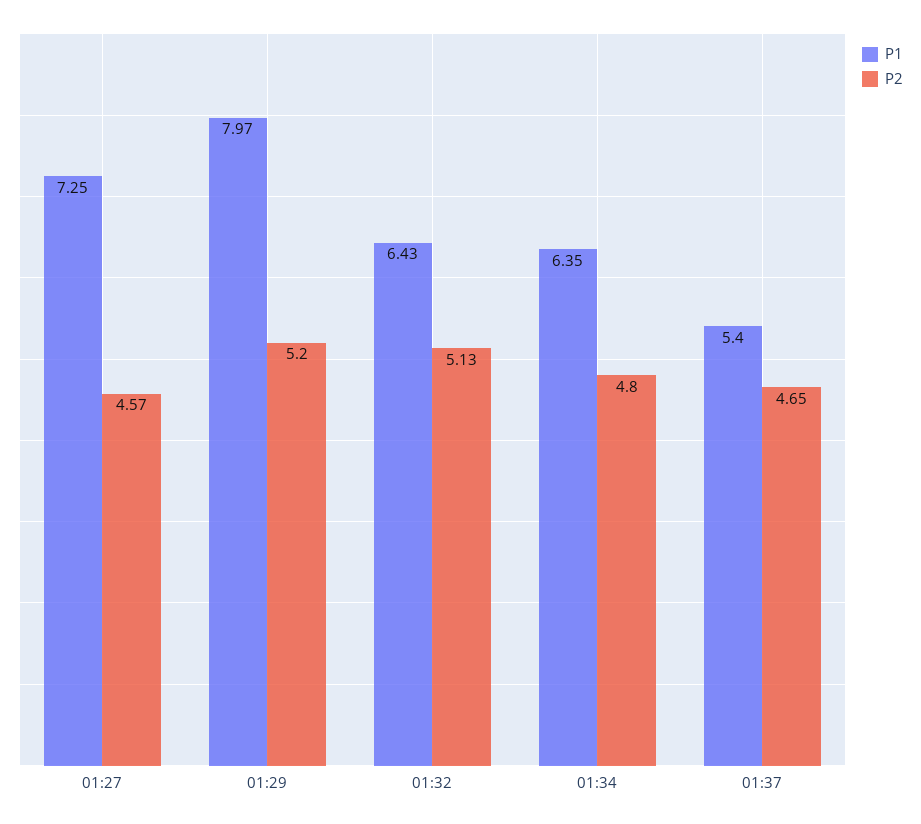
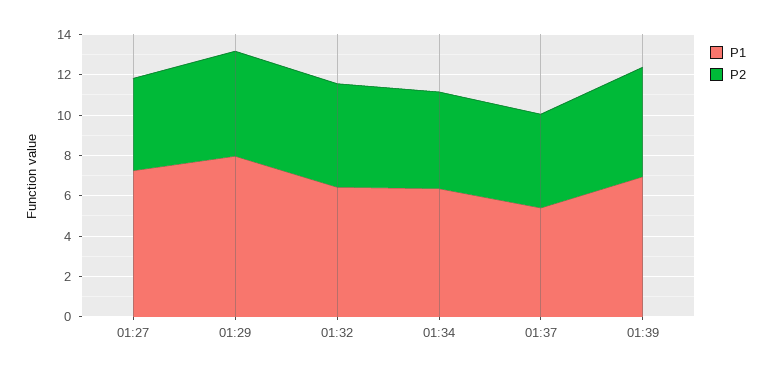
P1, 01:39: none -> 7
P2, 01:39: none -> 5.5

